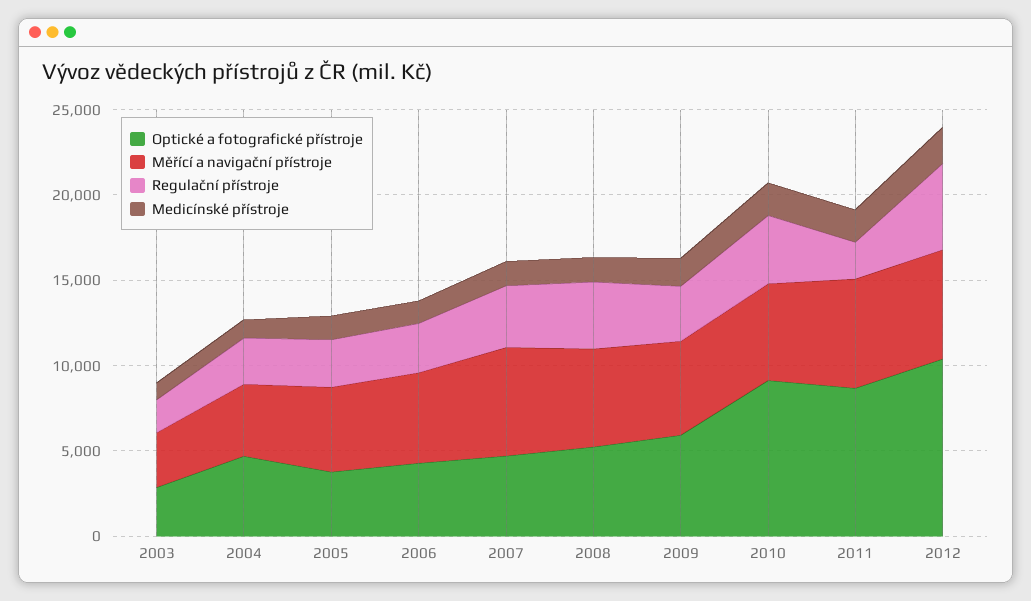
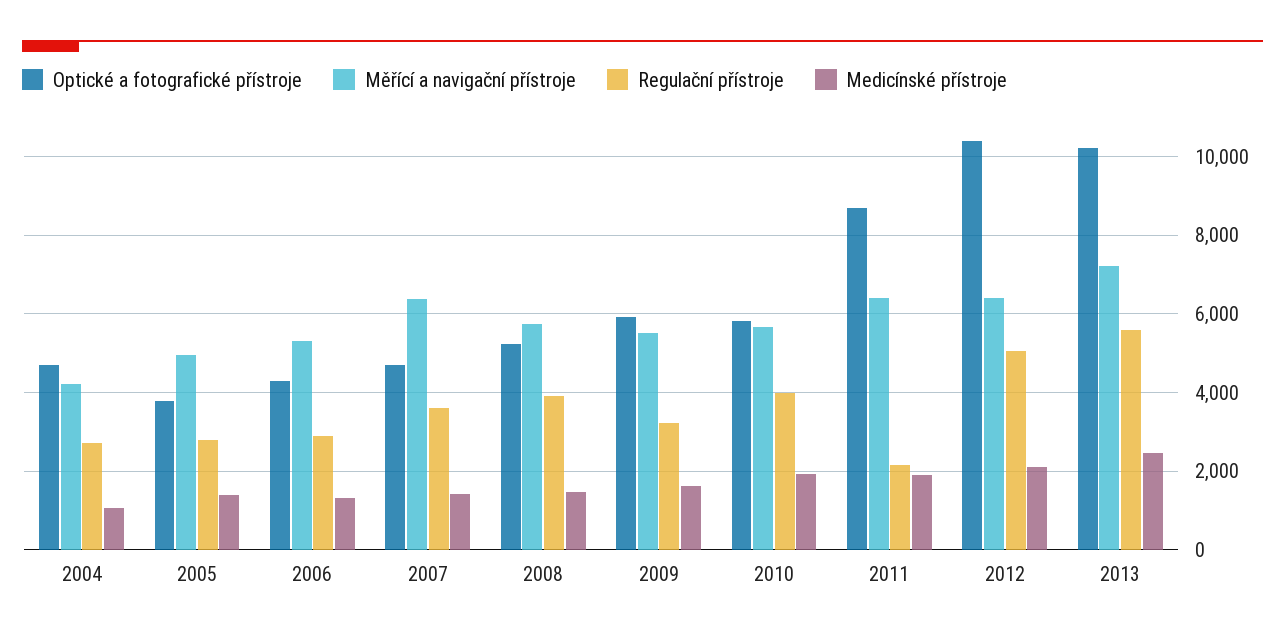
Optické a fotografické přístroje, 2003: 3000 -> none
Měřící a navigační přístroje, 2003: 3000 -> none
Regulační přístroje, 2003: 2000 -> none
Medicínské přístroje, 2003: 1000 -> none
Optické a fotografické přístroje, 2010: 9000 -> 5800
Optické a fotografické přístroje, 2013: none -> 10200
Měřící a navigační přístroje, 2013: none -> 7200
Regulační přístroje, 2013: none -> 5600
Medicínské přístroje, 2013: none -> 2400

